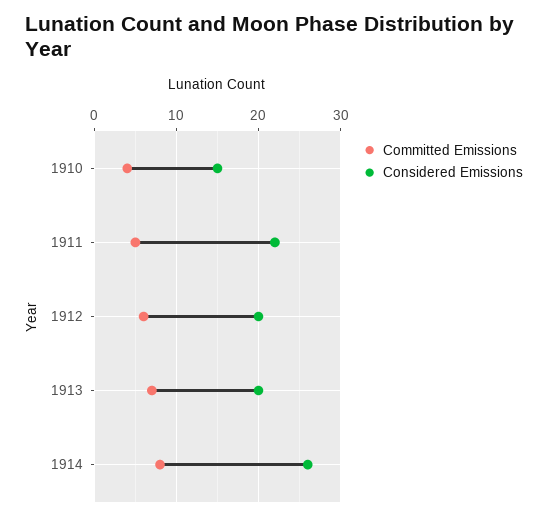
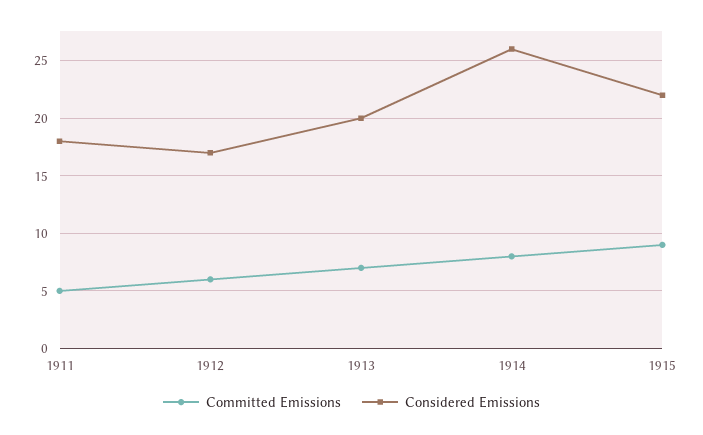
Committed Emissions, 1910: 4 -> none
Considered Emissions, 1910: 15 -> none
Considered Emissions, 1911: 22 -> 18
Considered Emissions, 1912: 20 -> 17
Committed Emissions, 1915: none -> 9
Considered Emissions, 1915: none -> 22

